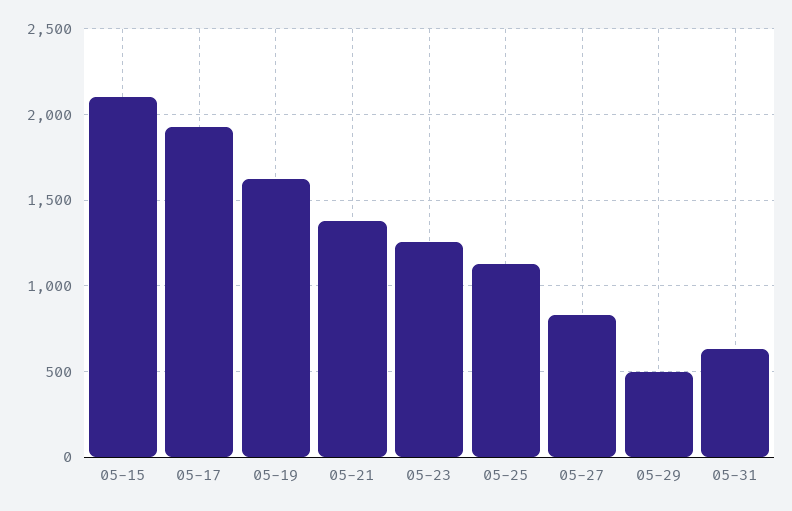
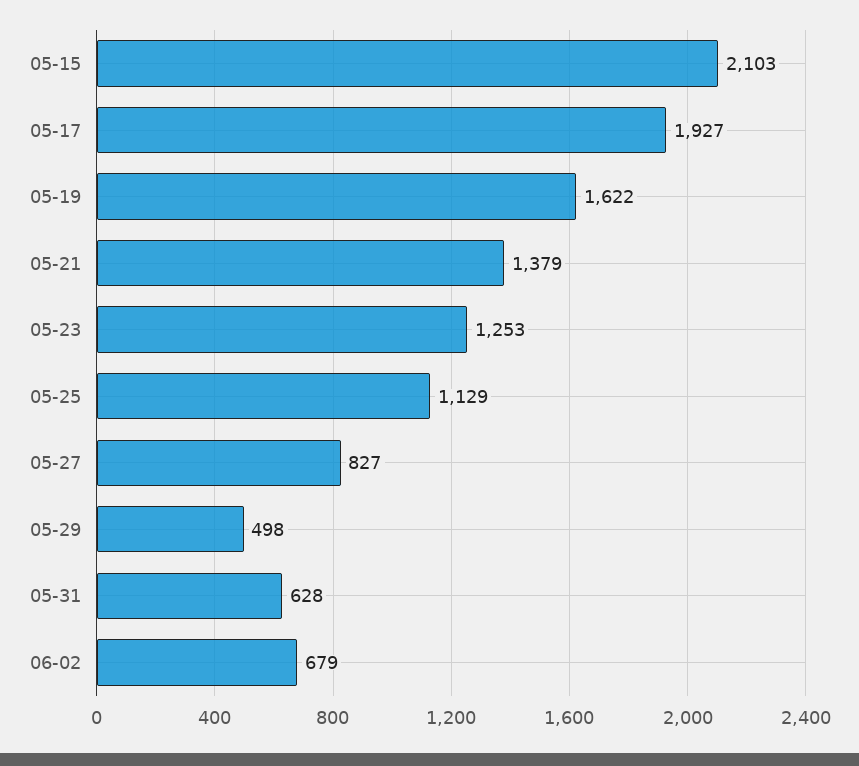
06-02: none -> 679

